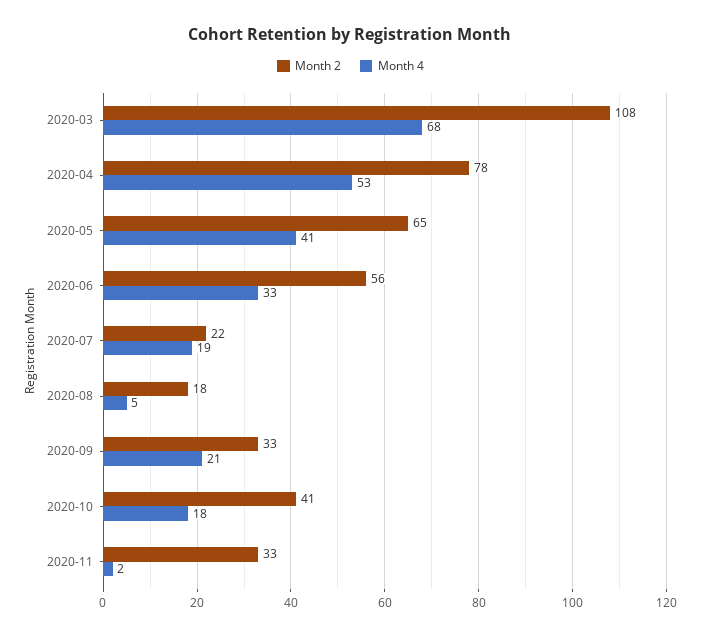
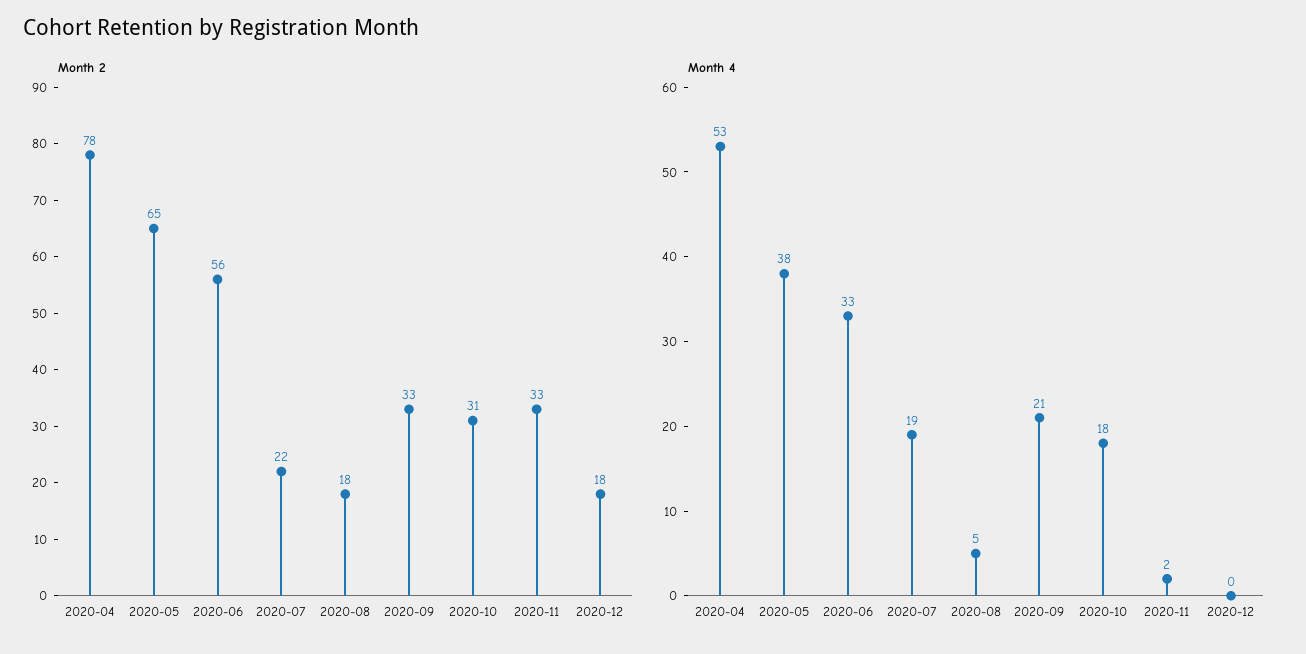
Month 2, 2020-03: 108 -> none
Month 4, 2020-03: 68 -> none
Month 4, 2020-05: 41 -> 38
Month 2, 2020-10: 41 -> 31
Month 2, 2020-12: none -> 18
Month 4, 2020-12: none -> 0

